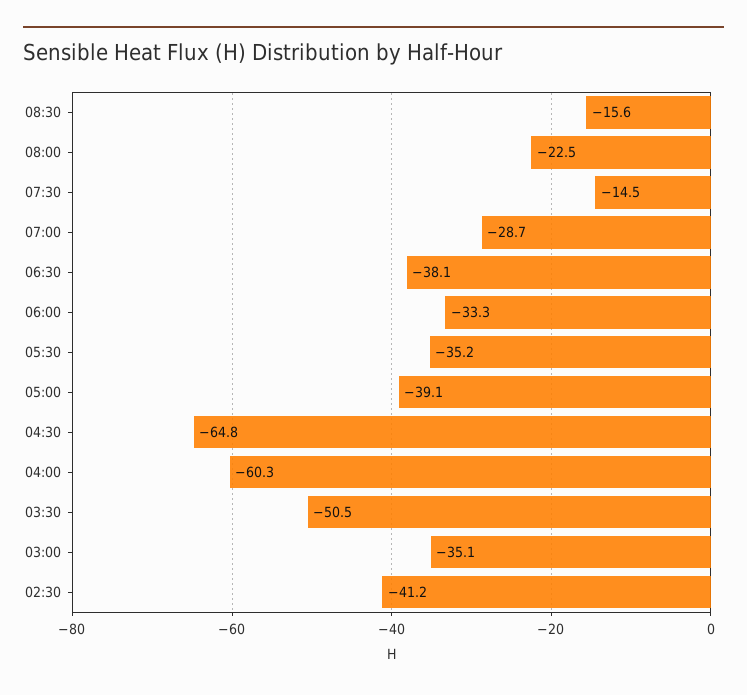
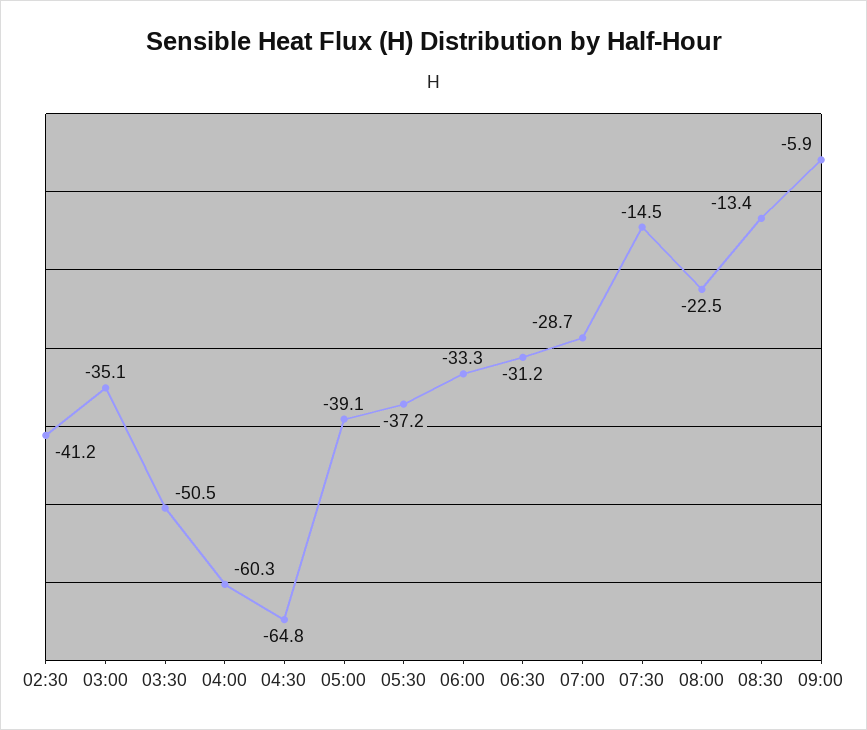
08:30: -15.6 -> -13.4
06:30: -38.1 -> -31.2
05:30: -35.2 -> -37.2
09:00: none -> -5.9

